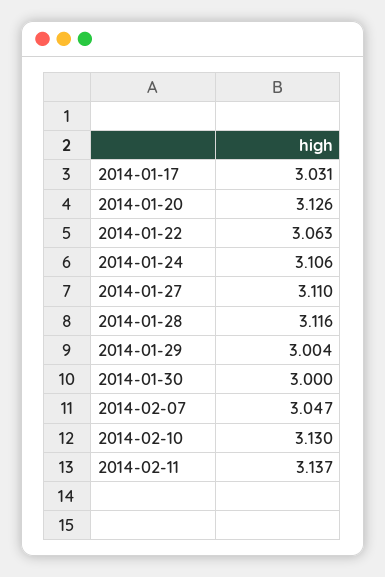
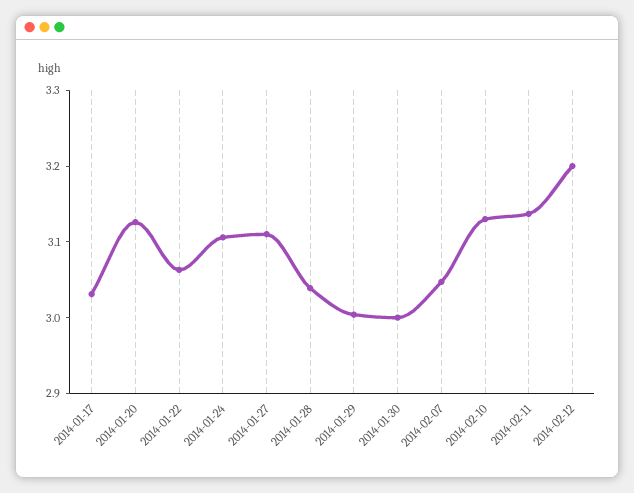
2014-01-28: 3.116 -> 3.04
2014-02-12: none -> 3.2

